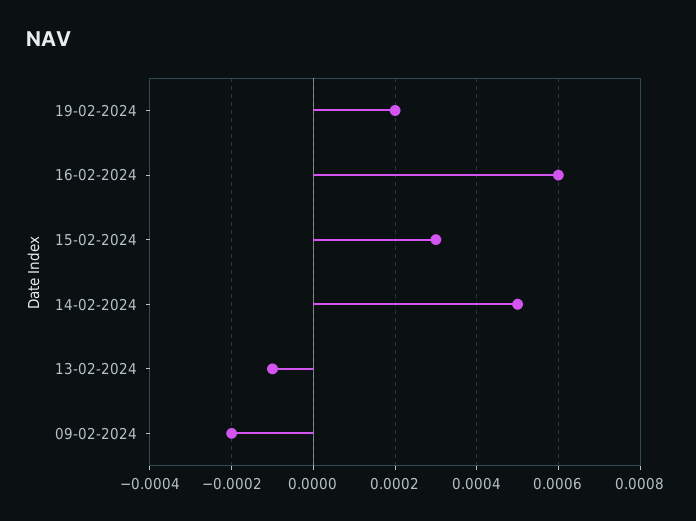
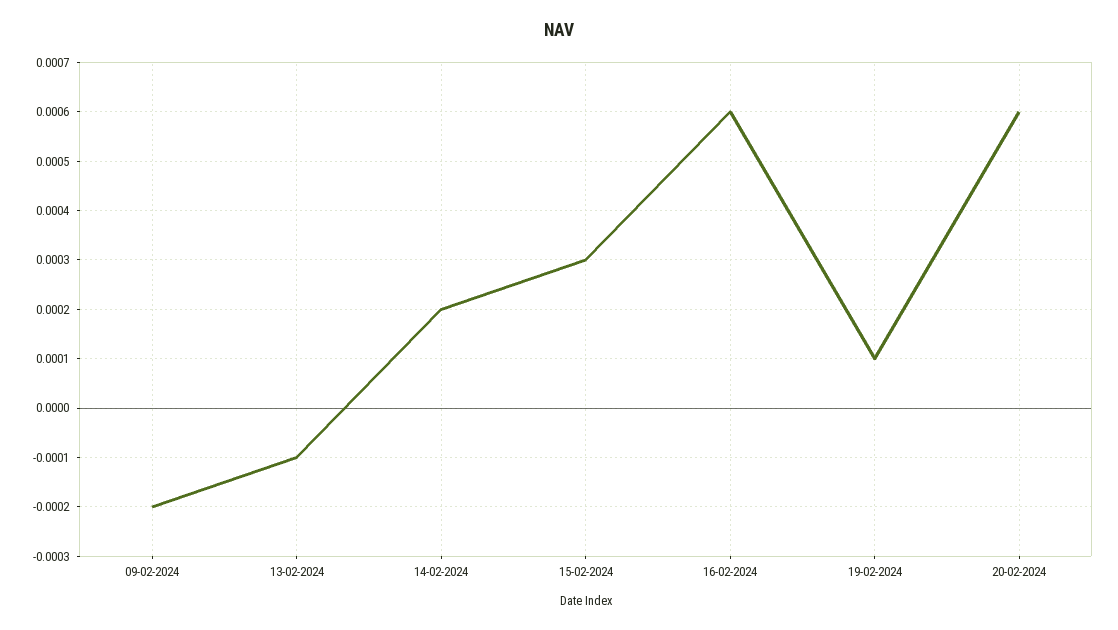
19-02-2024: 0.0002 -> 0.0001
14-02-2024: 0.0005 -> 0.0002
20-02-2024: none -> 0.0006

